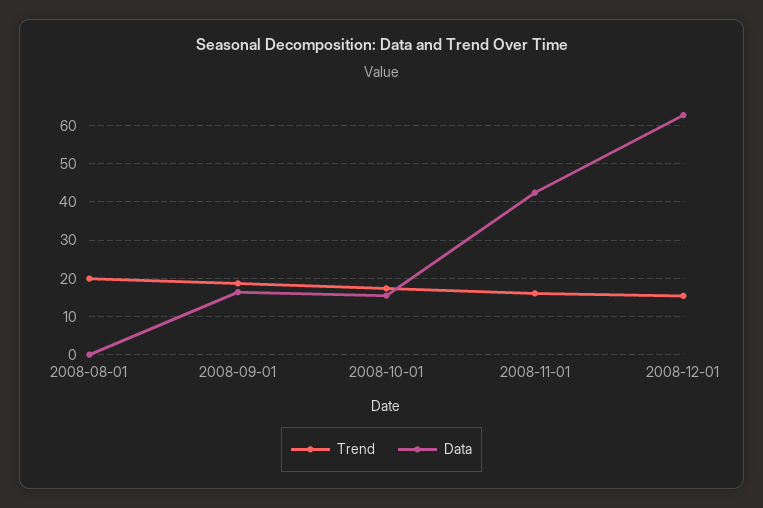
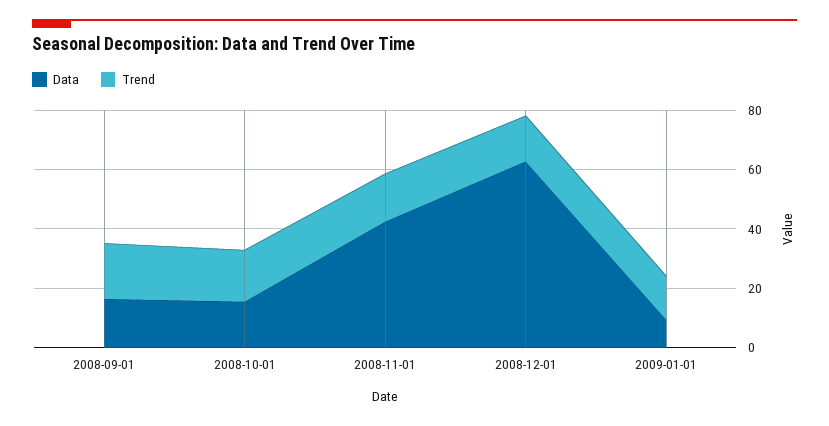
Trend, 2008-08-01: 20 -> none
Data, 2008-08-01: 0 -> none
Data, 2009-01-01: none -> 10
Trend, 2009-01-01: none -> 15

